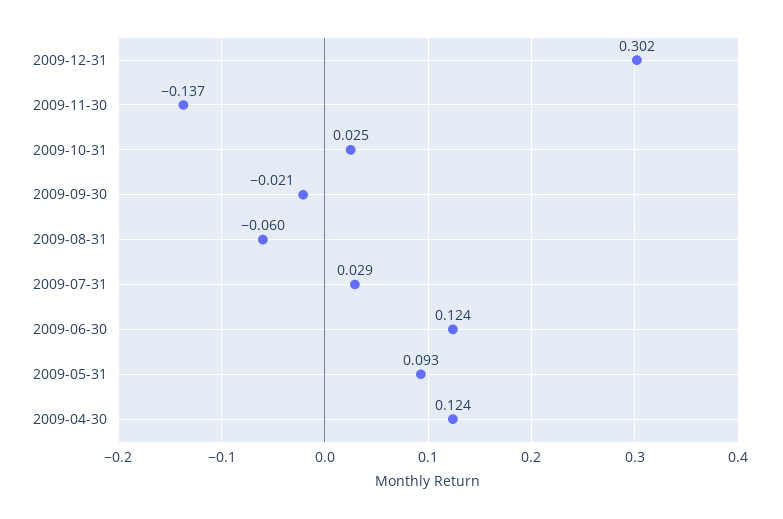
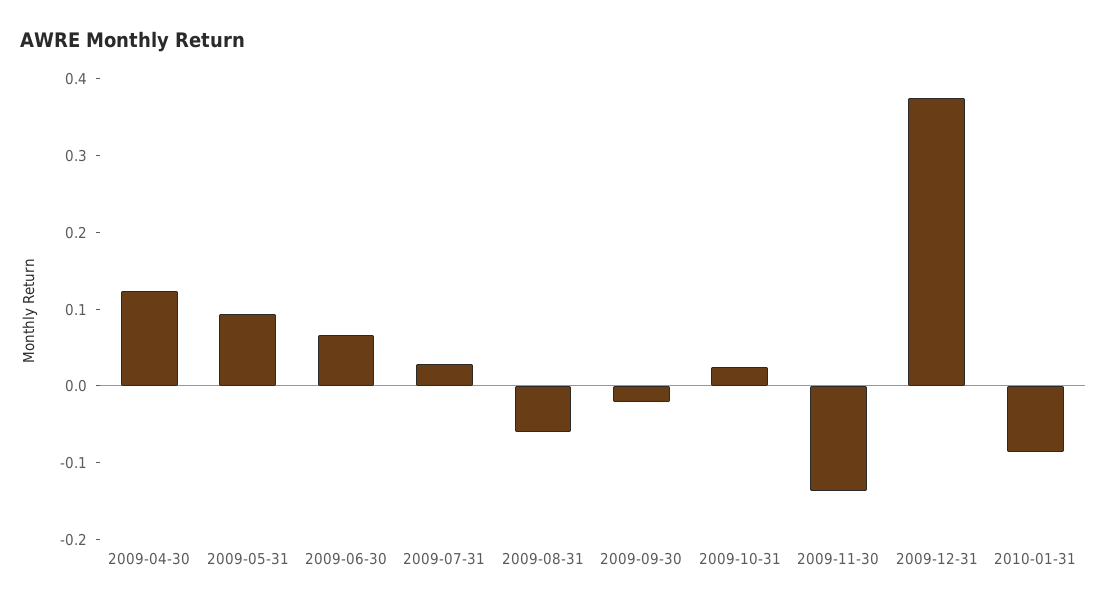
2009-12-31: 0.302 -> 0.38
2009-06-30: 0.124 -> 0.06
2010-01-31: none -> -0.08

